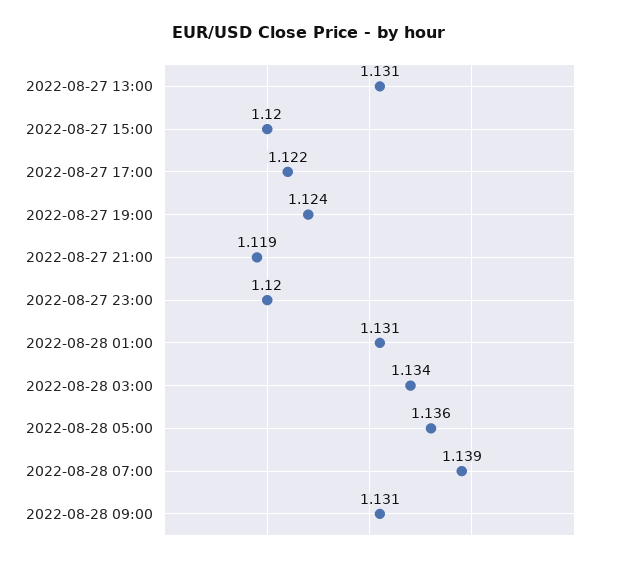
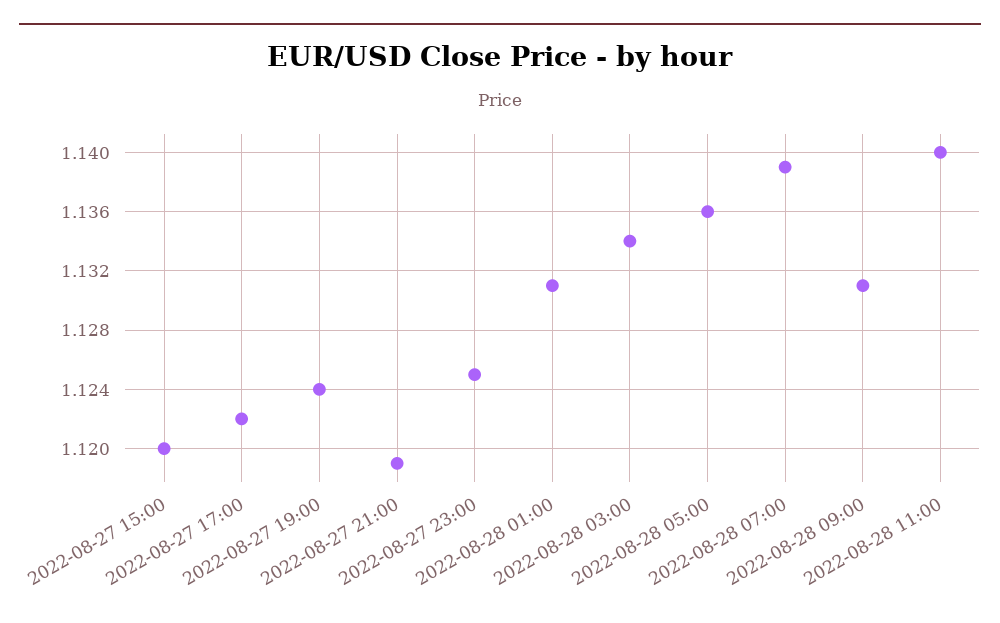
2022-08-27 13:00: 1.131 -> none
2022-08-27 23:00: 1.12 -> 1.125
2022-08-28 11:00: none -> 1.14

